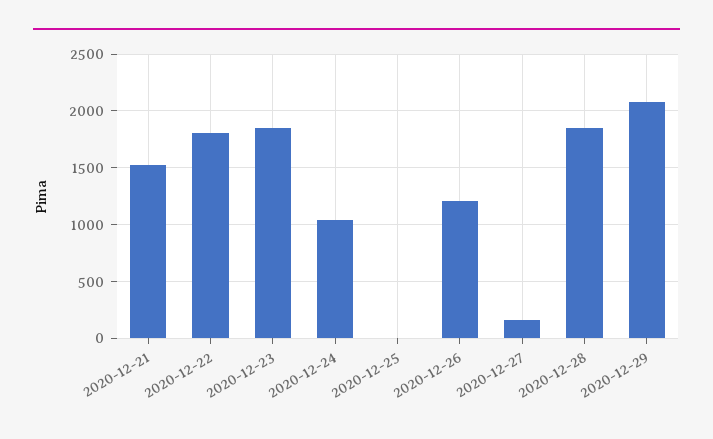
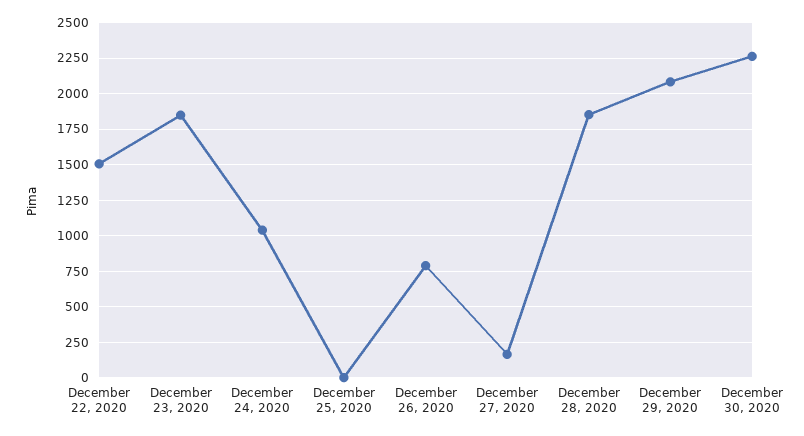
2020-12-21: 1500 -> none
2020-12-22: 1800 -> 1500
2020-12-26: 1200 -> 800
December 30, 2020: none -> 2250

